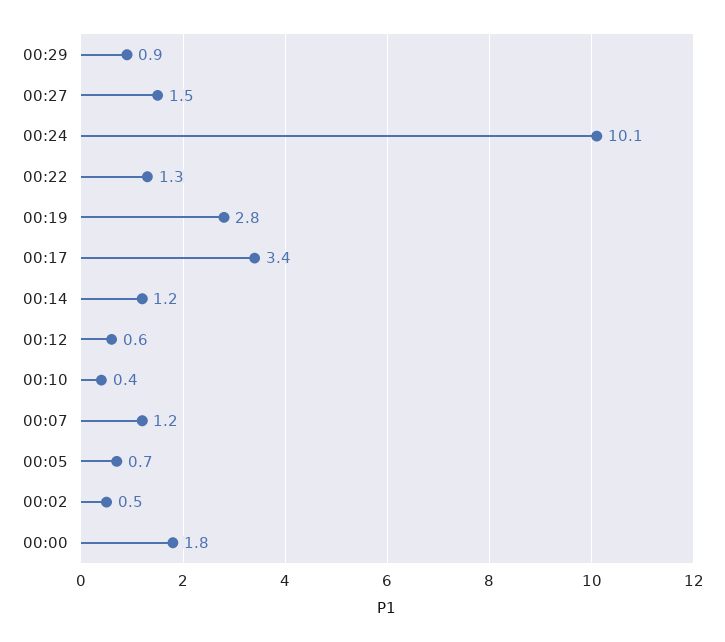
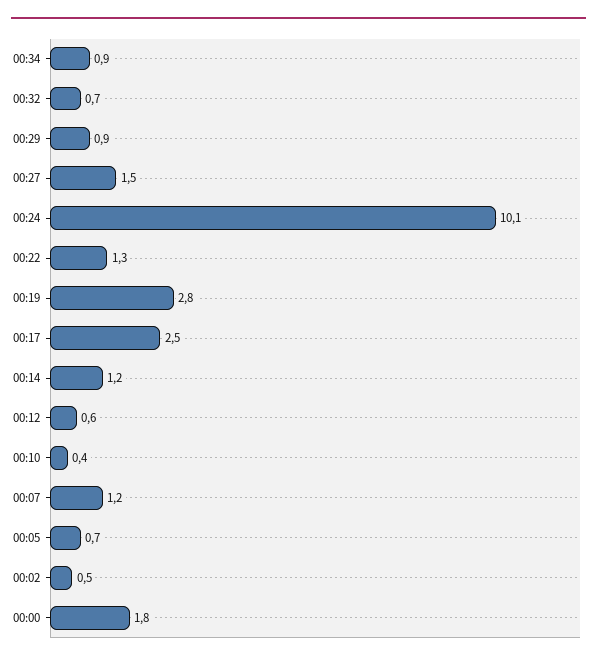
00:17: 3.4 -> 2.5
00:34: none -> 0.9
00:32: none -> 0.7

